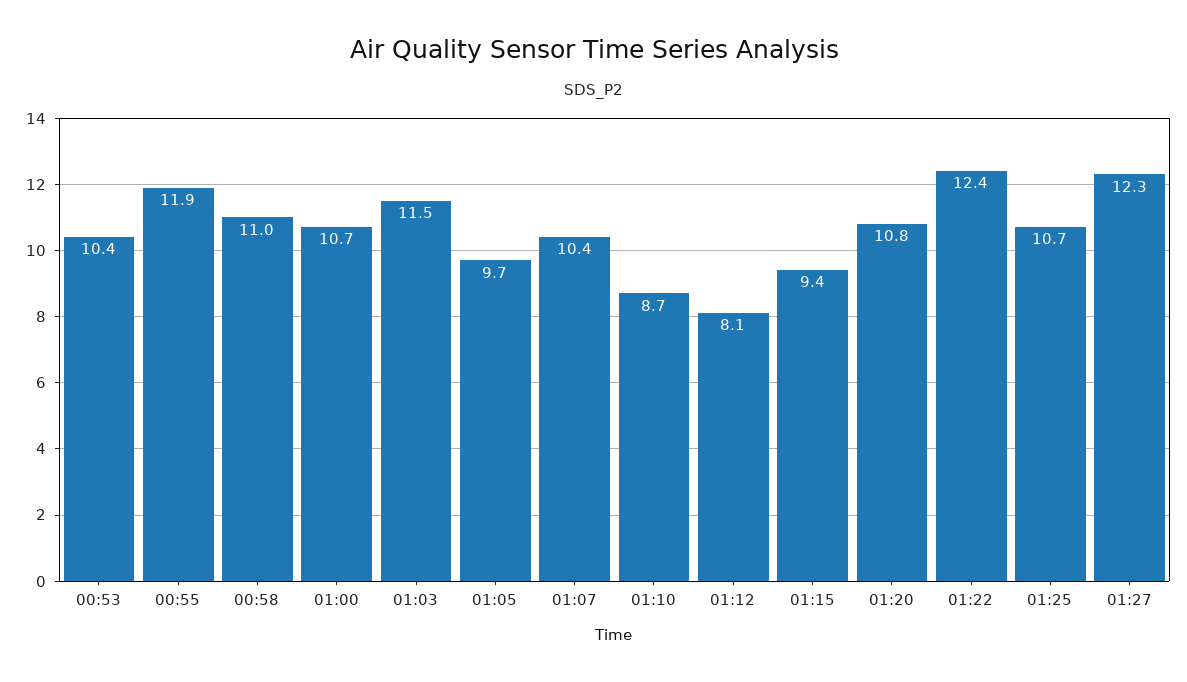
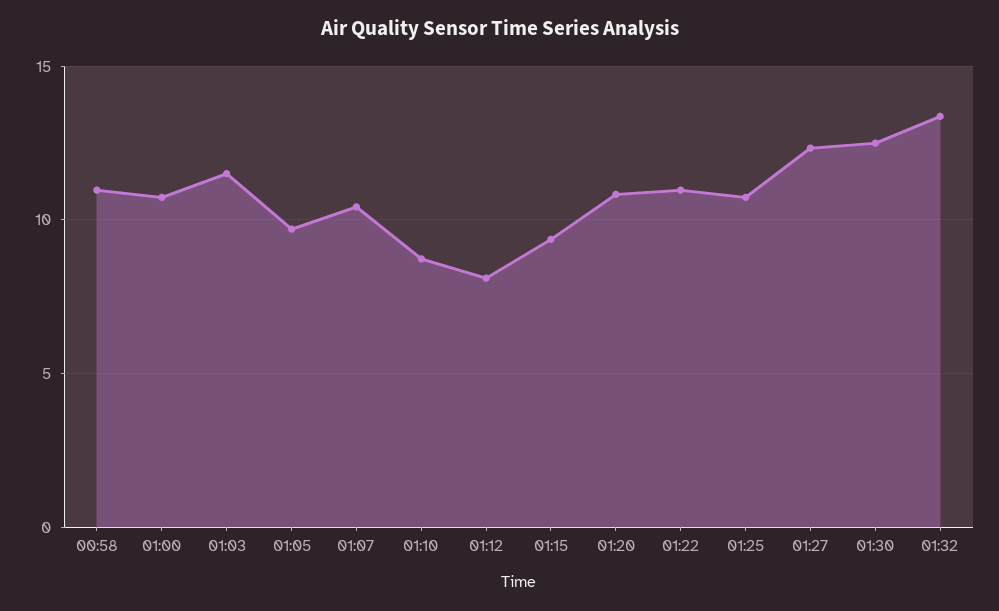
00:53: 10.4 -> none
00:55: 11.9 -> none
01:22: 12.4 -> 11
01:30: none -> 12.5
01:32: none -> 13.5

